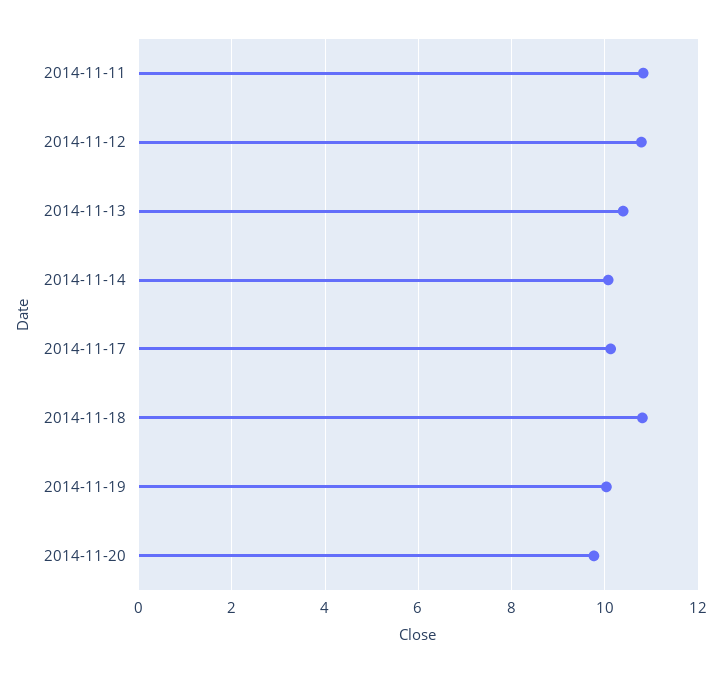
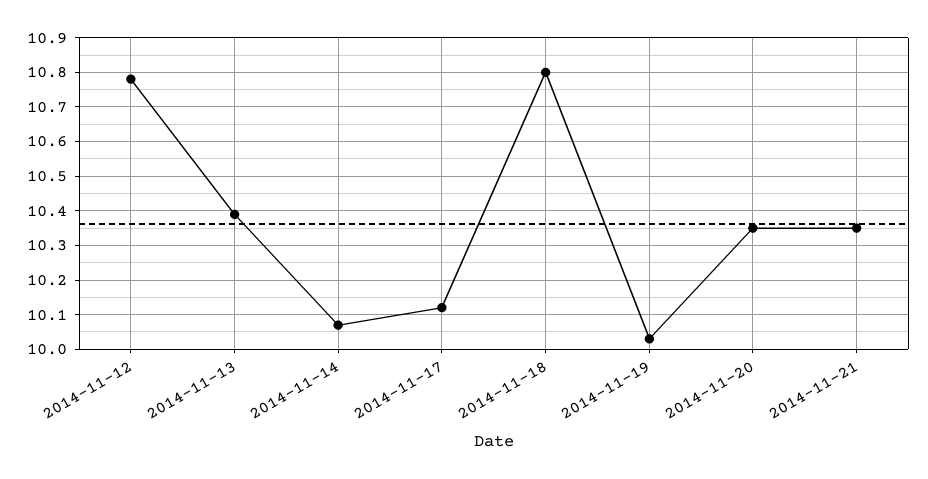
2014-11-11: 10.8 -> none
2014-11-20: 9.8 -> 10.35
2014-11-21: none -> 10.35

